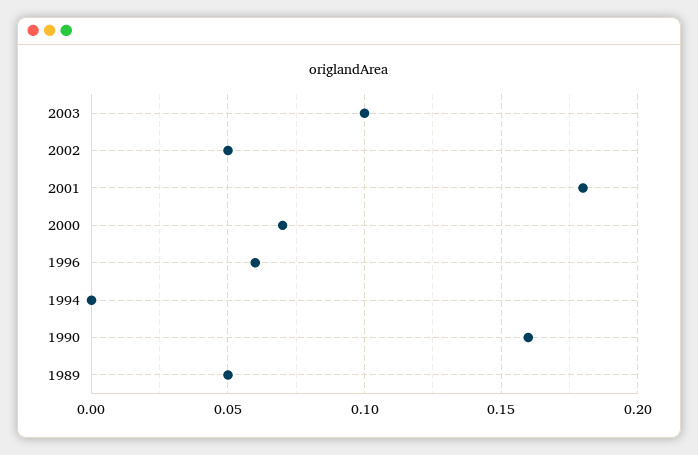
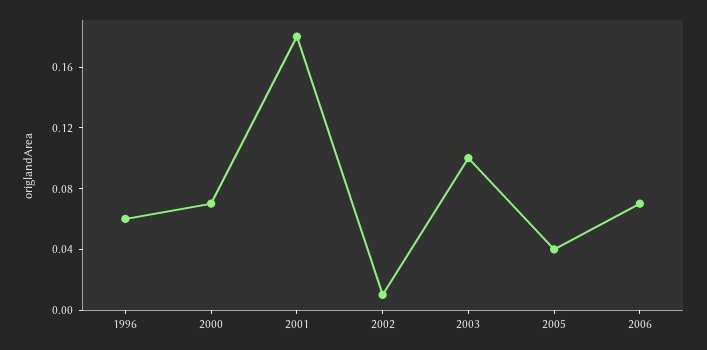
2002: 0.05 -> 0.01
1994: 0 -> none
1990: 0.16 -> none
1989: 0.05 -> none
2005: none -> 0.04
2006: none -> 0.07

